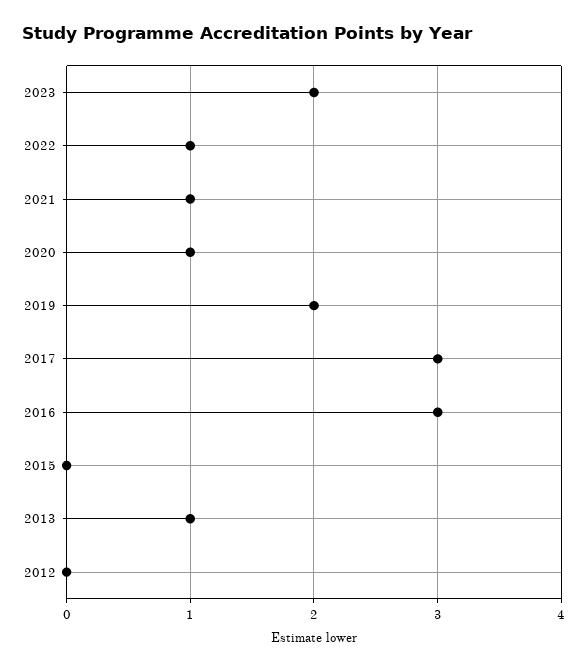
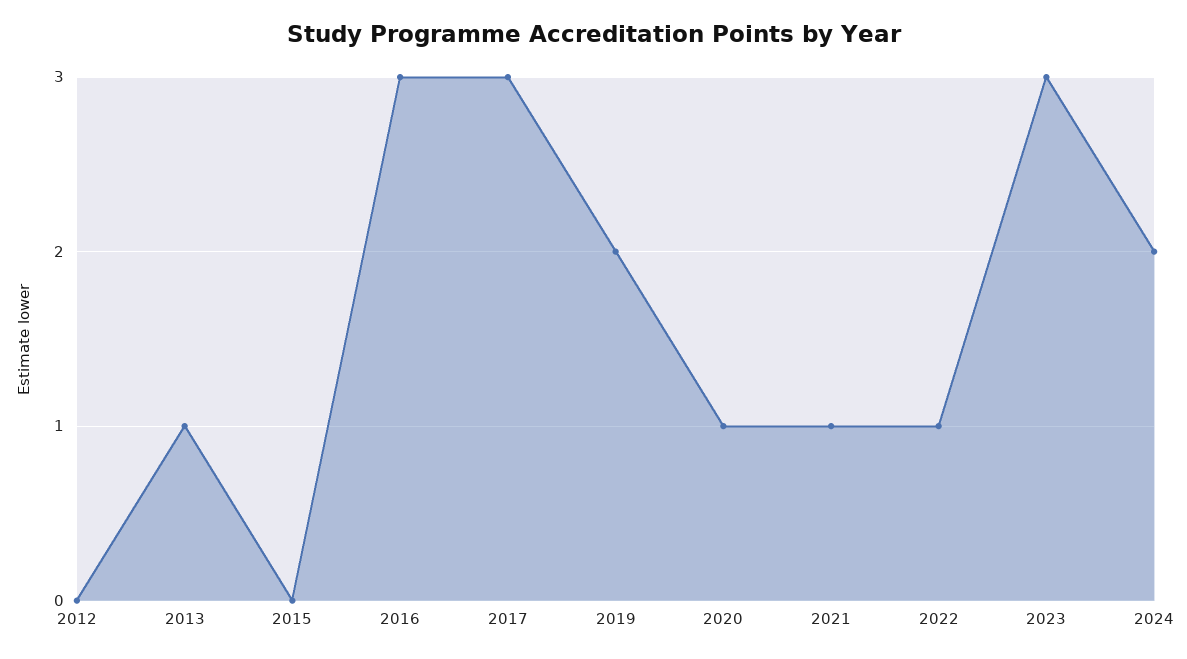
2023: 2 -> 3
2024: none -> 2

